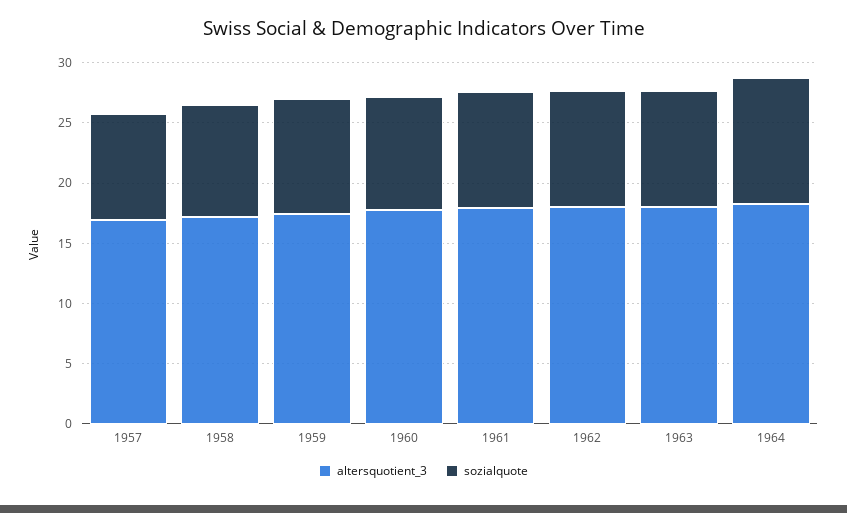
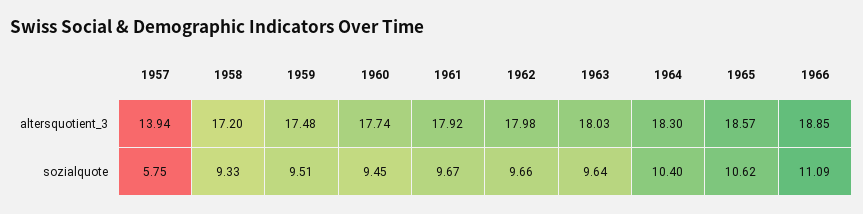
altersquotient_3, 1957: 17 -> 13.94
sozialquote, 1957: 9 -> 5.75
altersquotient_3, 1965: none -> 18.57
altersquotient_3, 1966: none -> 18.85
sozialquote, 1965: none -> 10.62
sozialquote, 1966: none -> 11.09

